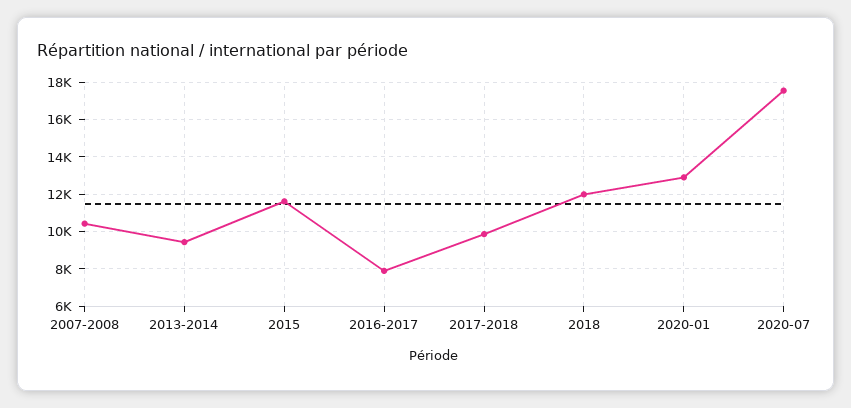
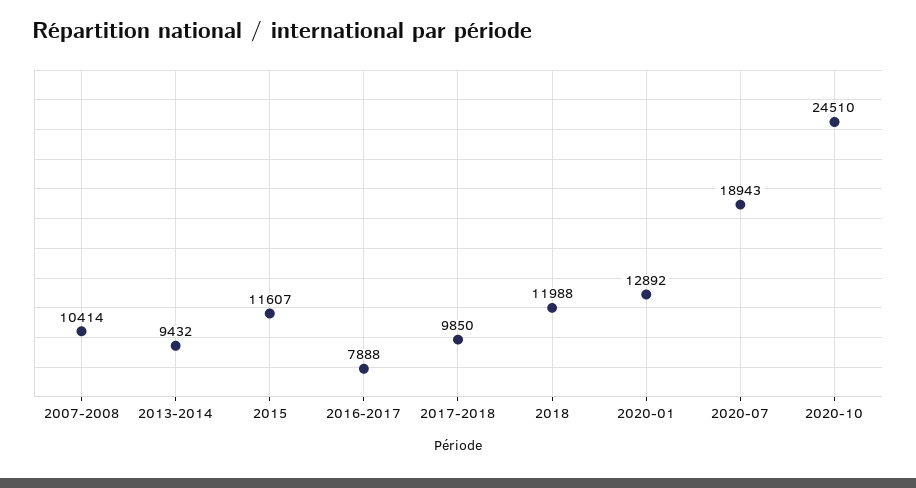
2020-07: 17500 -> 18943
2020-10: none -> 24510

